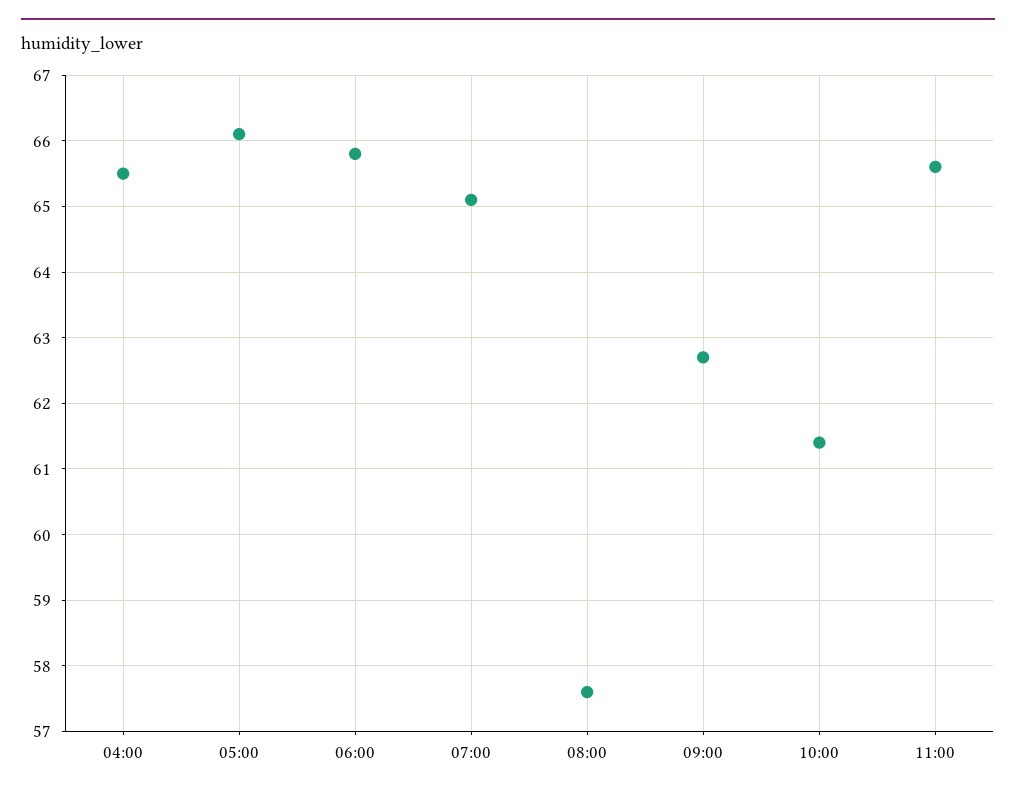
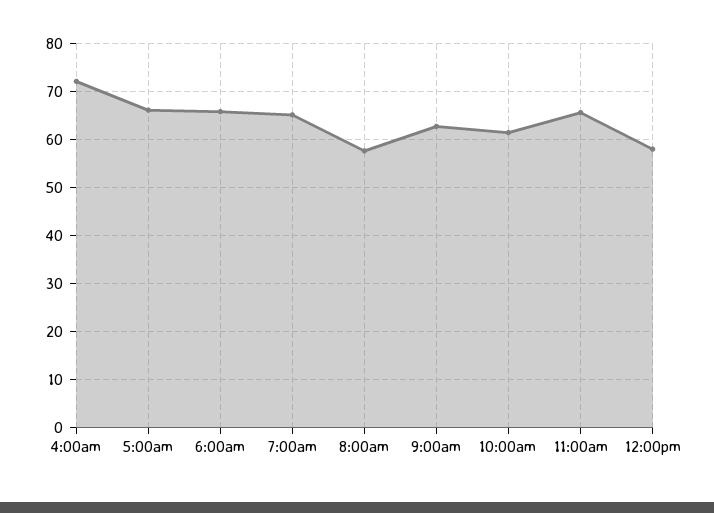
04:00: 65.5 -> 72
12:00pm: none -> 58

